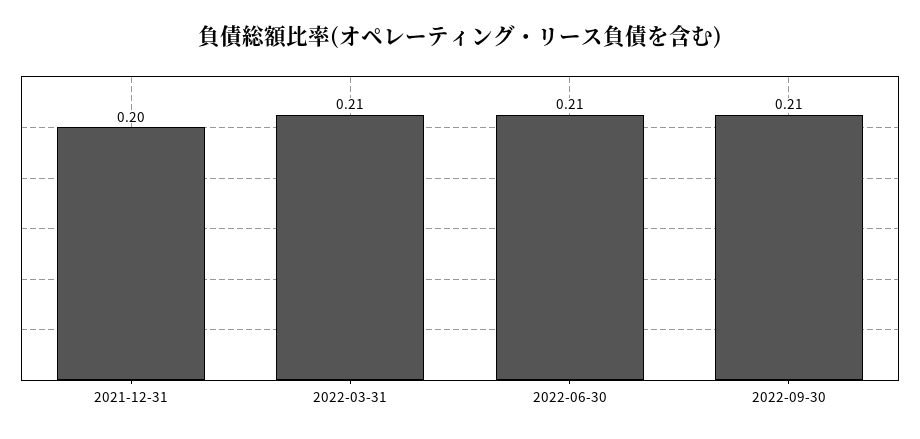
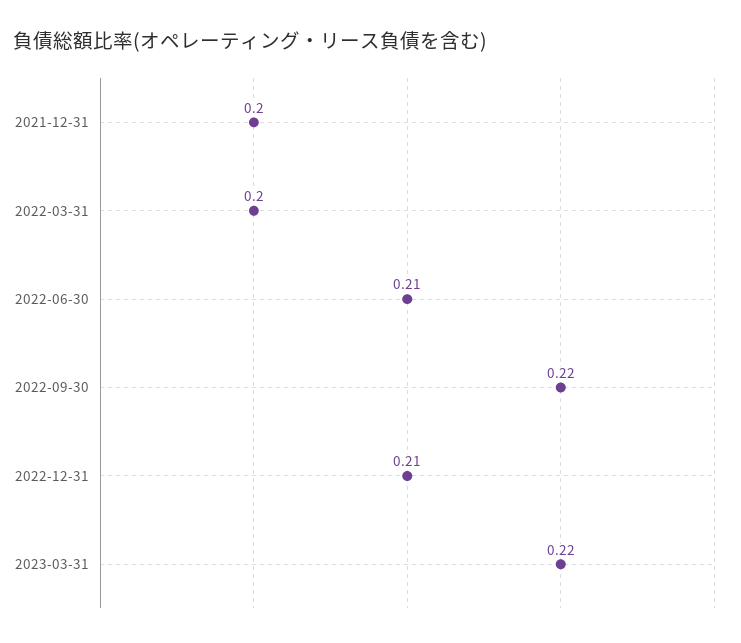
2022-03-31: 0.21 -> 0.2
2022-09-30: 0.21 -> 0.22
2022-12-31: none -> 0.21
2023-03-31: none -> 0.22

